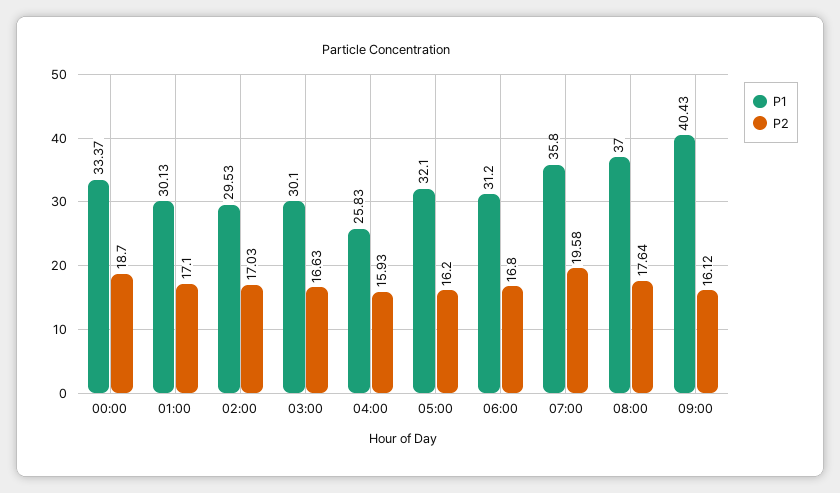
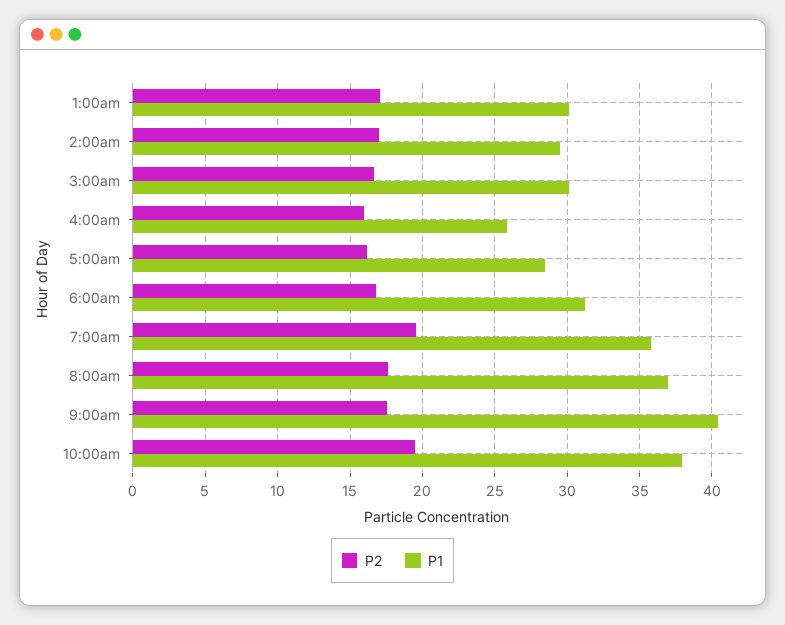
P1, 00:00: 33.37 -> none
P2, 00:00: 18.7 -> none
P1, 05:00: 32.1 -> 28.5
P2, 09:00: 16.12 -> 17.5
P2, 10:00am: none -> 19.5
P1, 10:00am: none -> 38

